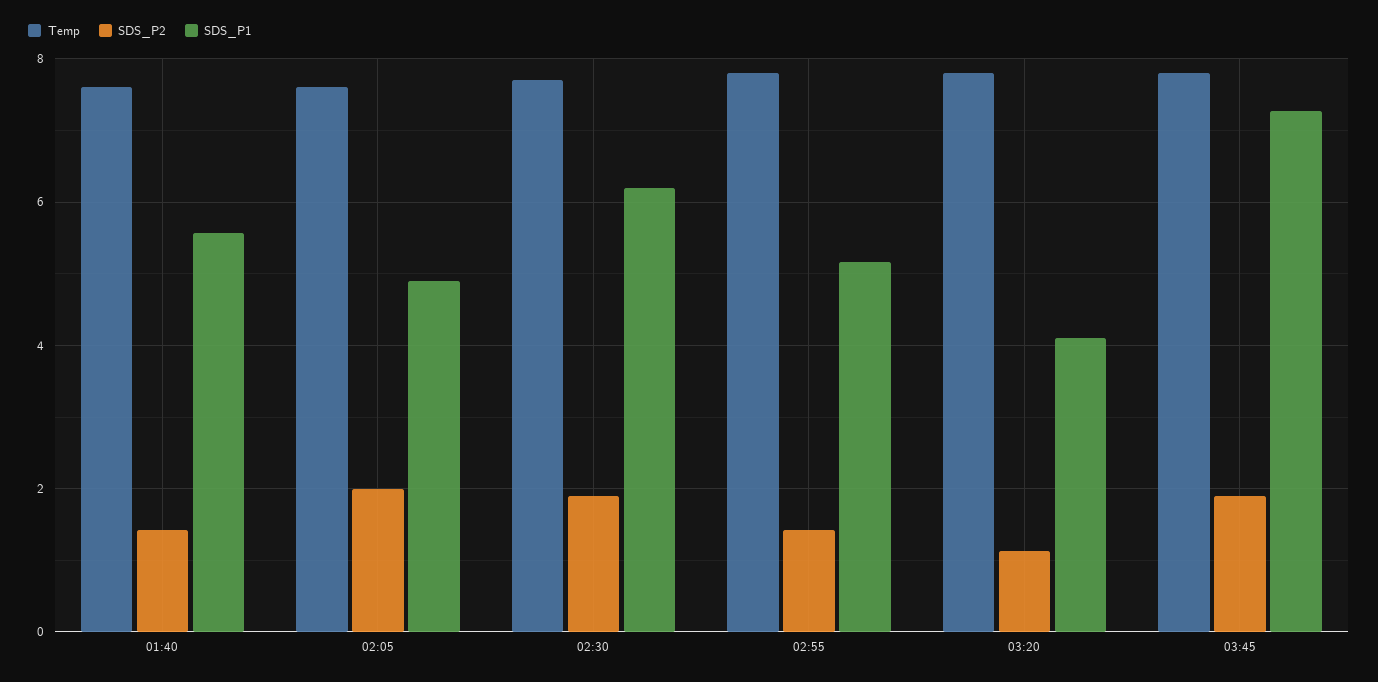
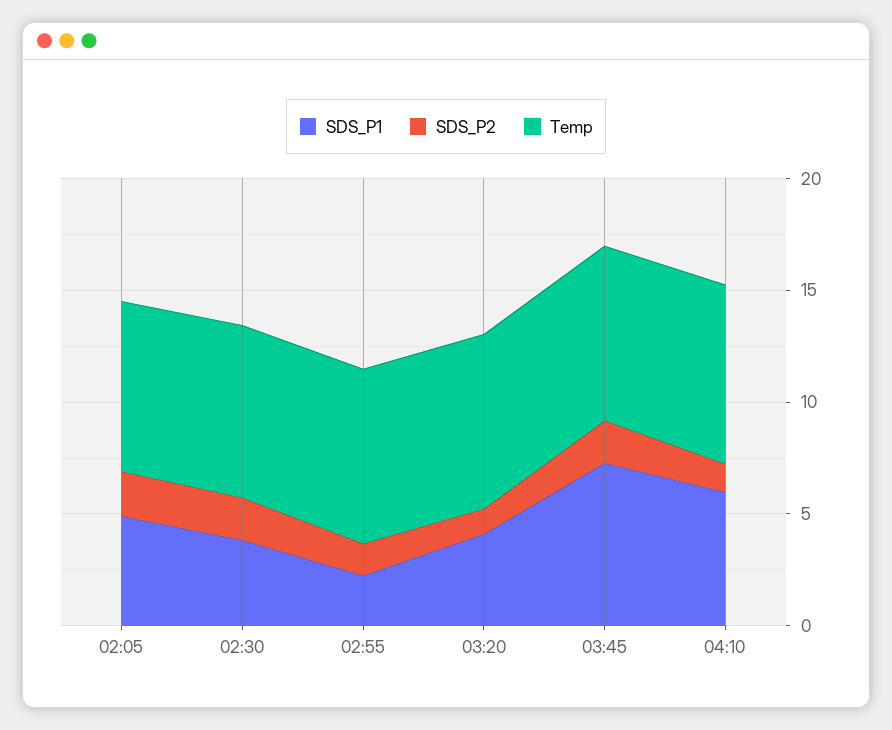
Temp, 01:40: 7.6 -> none
SDS_P2, 01:40: 1.4 -> none
SDS_P1, 01:40: 5.6 -> none
SDS_P1, 02:30: 6.2 -> 4
SDS_P1, 02:55: 5.2 -> 2
SDS_P1, 04:10: none -> 6
SDS_P2, 04:10: none -> 1
Temp, 04:10: none -> 8

